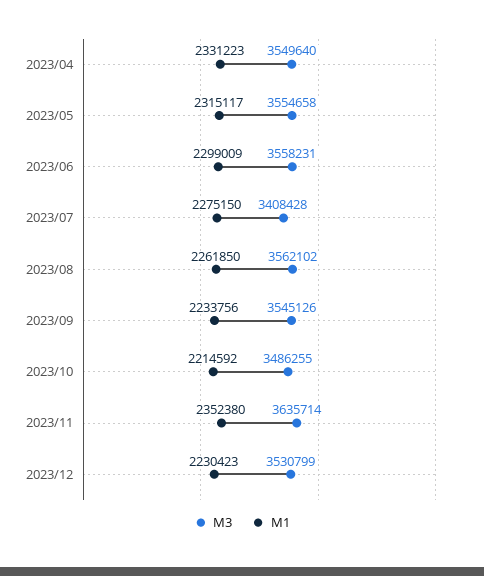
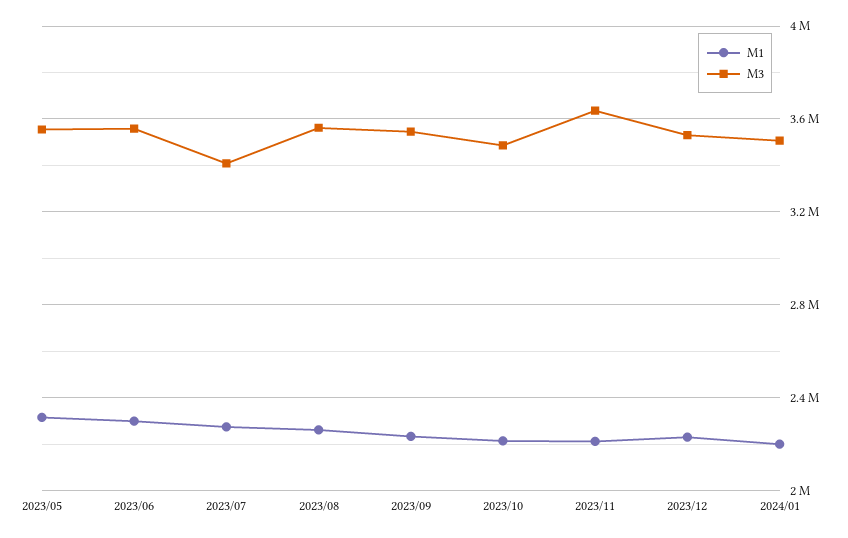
M3, 2023/04: 3549640 -> none
M1, 2023/04: 2331223 -> none
M1, 2023/11: 2352380 -> 2200000
M1, 2024/01: none -> 2200000
M3, 2024/01: none -> 3500000

